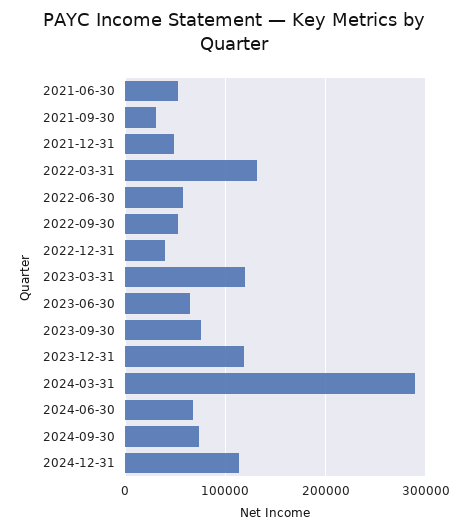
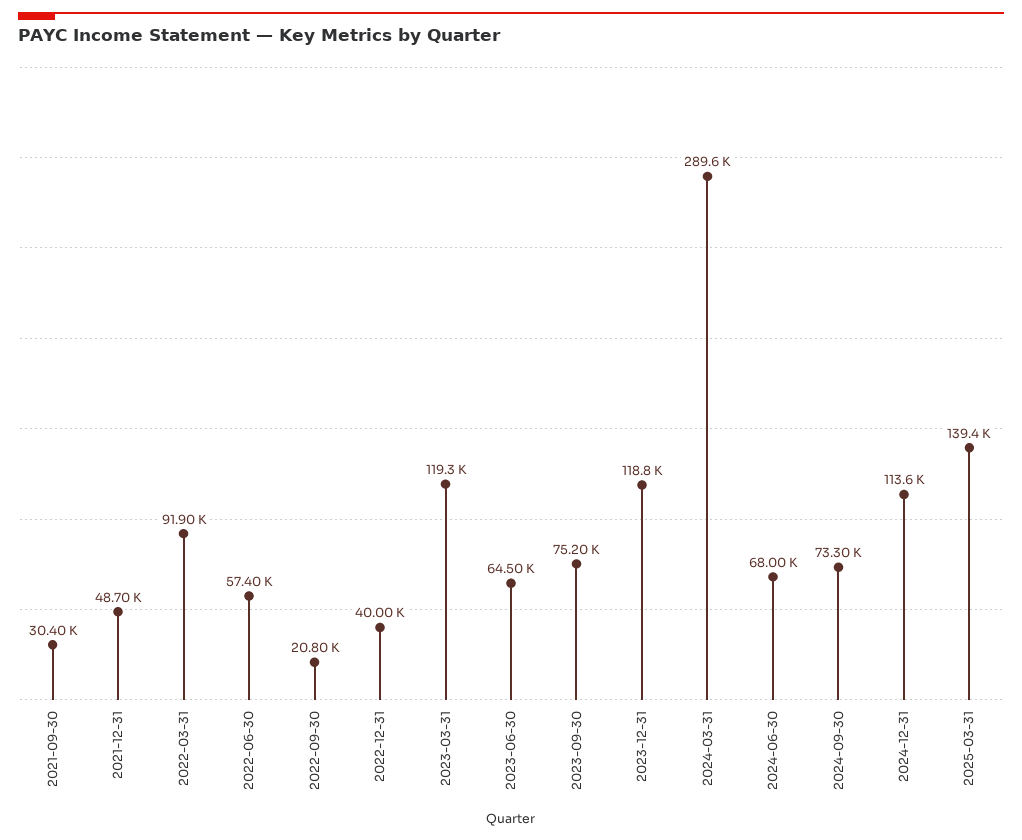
2021-06-30: 50000 -> none
2022-03-31: 130000 -> 91900
2022-09-30: 50000 -> 20800
2025-03-31: none -> 139400

